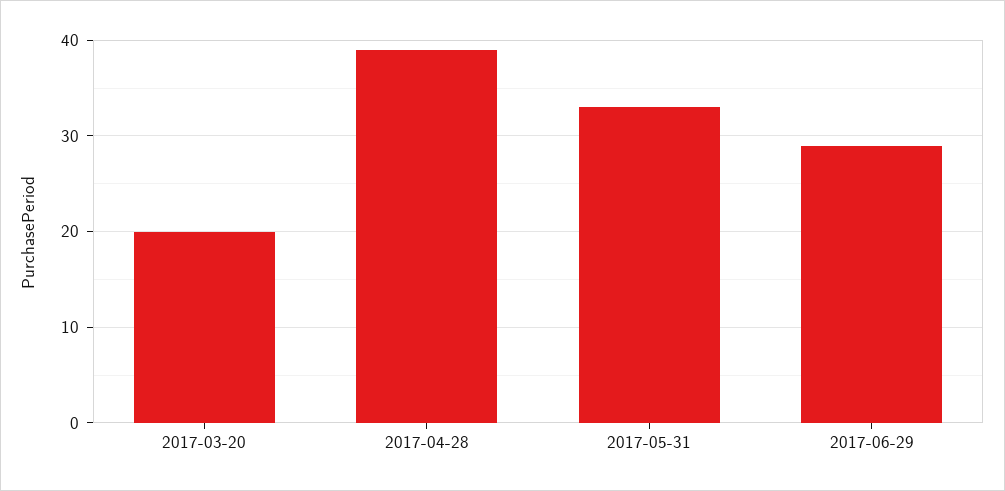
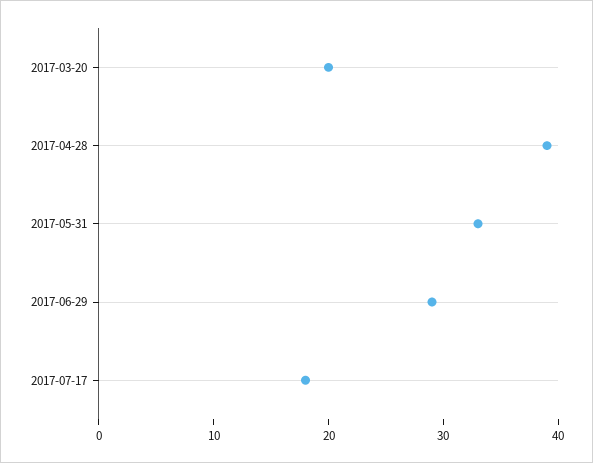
2017-07-17: none -> 18

